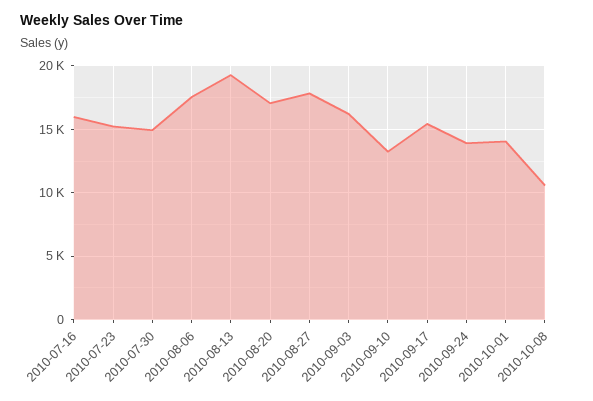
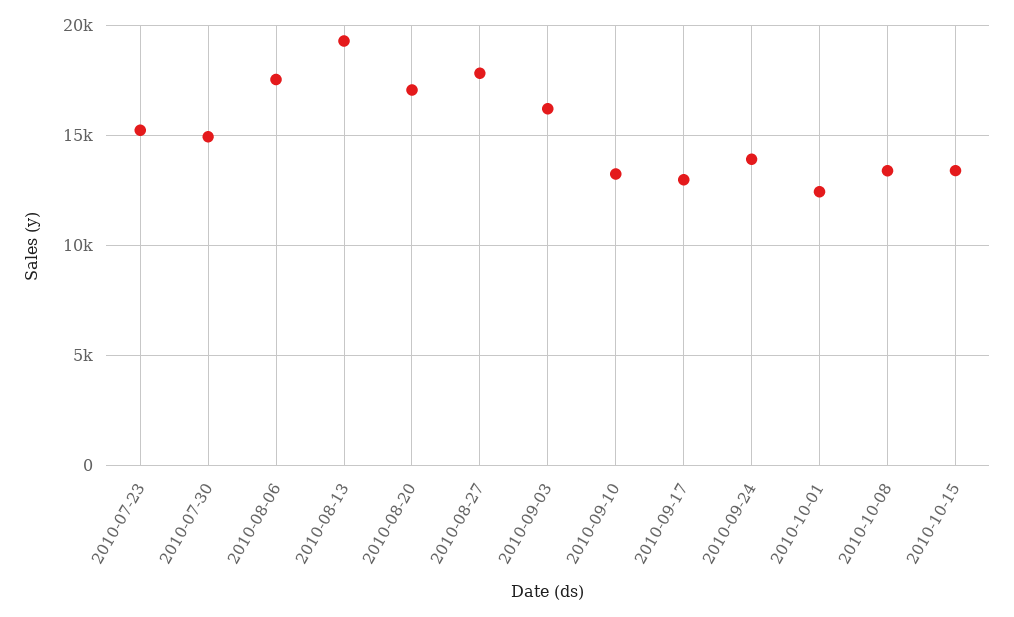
2010-07-16: 16000 -> none
2010-09-17: 15500 -> 13000
2010-10-01: 14000 -> 12500
2010-10-08: 10500 -> 13500
2010-10-15: none -> 13500

